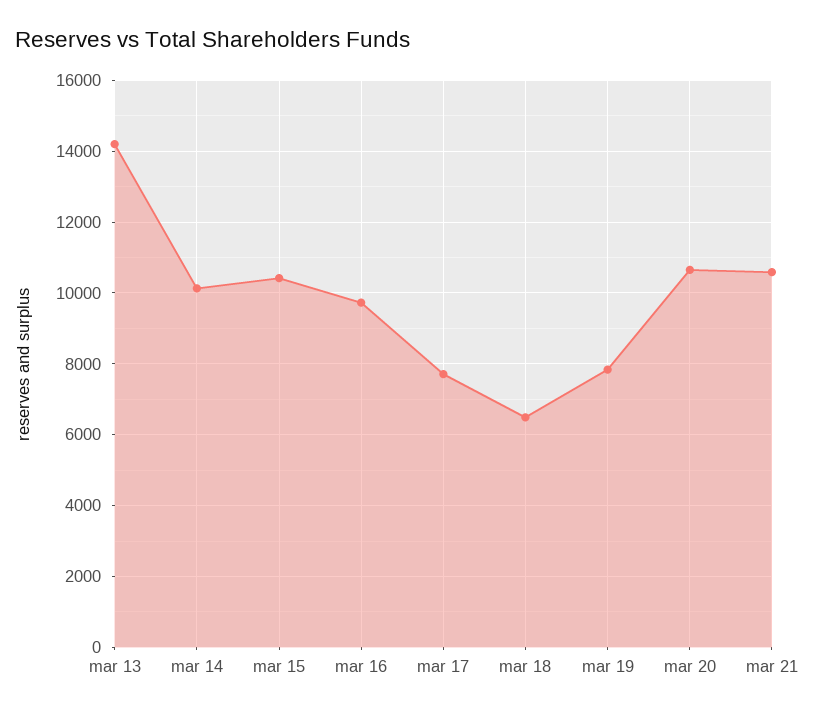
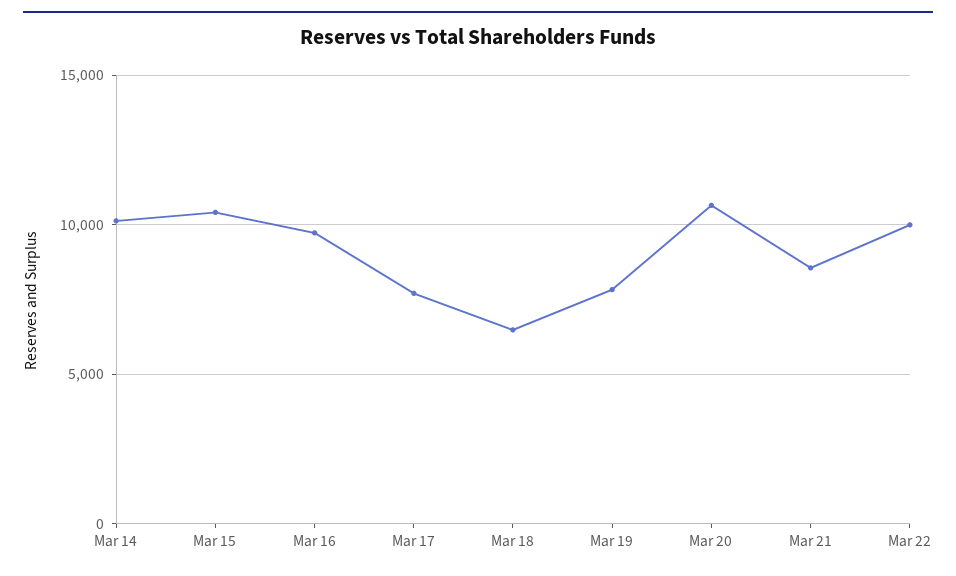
mar 13: 14200 -> none
mar 21: 10600 -> 8500
Mar 22: none -> 10000

